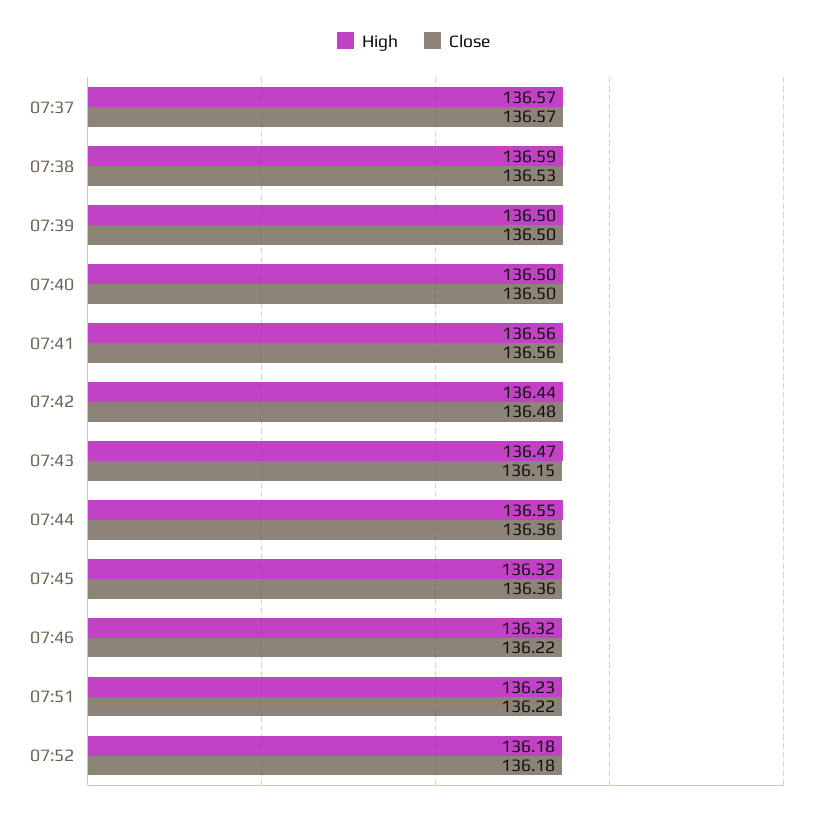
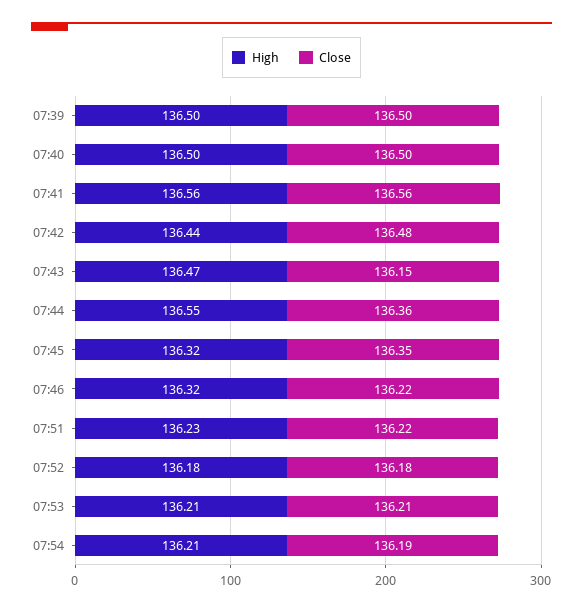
High, 07:37: 136.57 -> none
Close, 07:37: 136.57 -> none
High, 07:38: 136.59 -> none
Close, 07:38: 136.53 -> none
Close, 07:45: 136.36 -> 136.35
High, 07:53: none -> 136.21
Close, 07:53: none -> 136.21
High, 07:54: none -> 136.21
Close, 07:54: none -> 136.19

